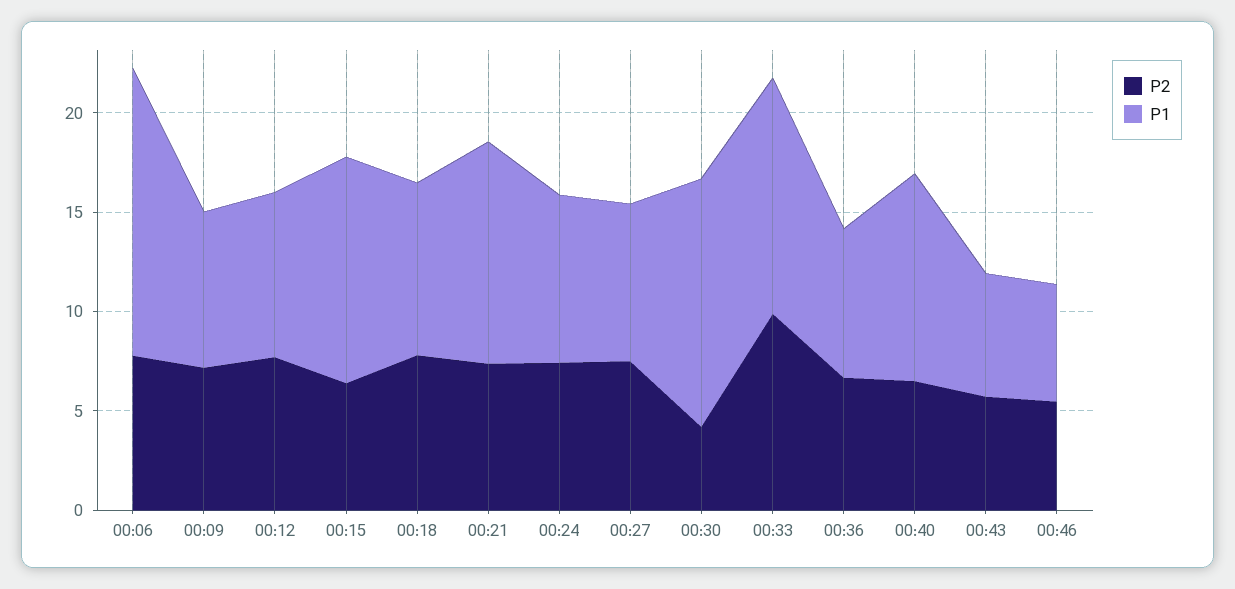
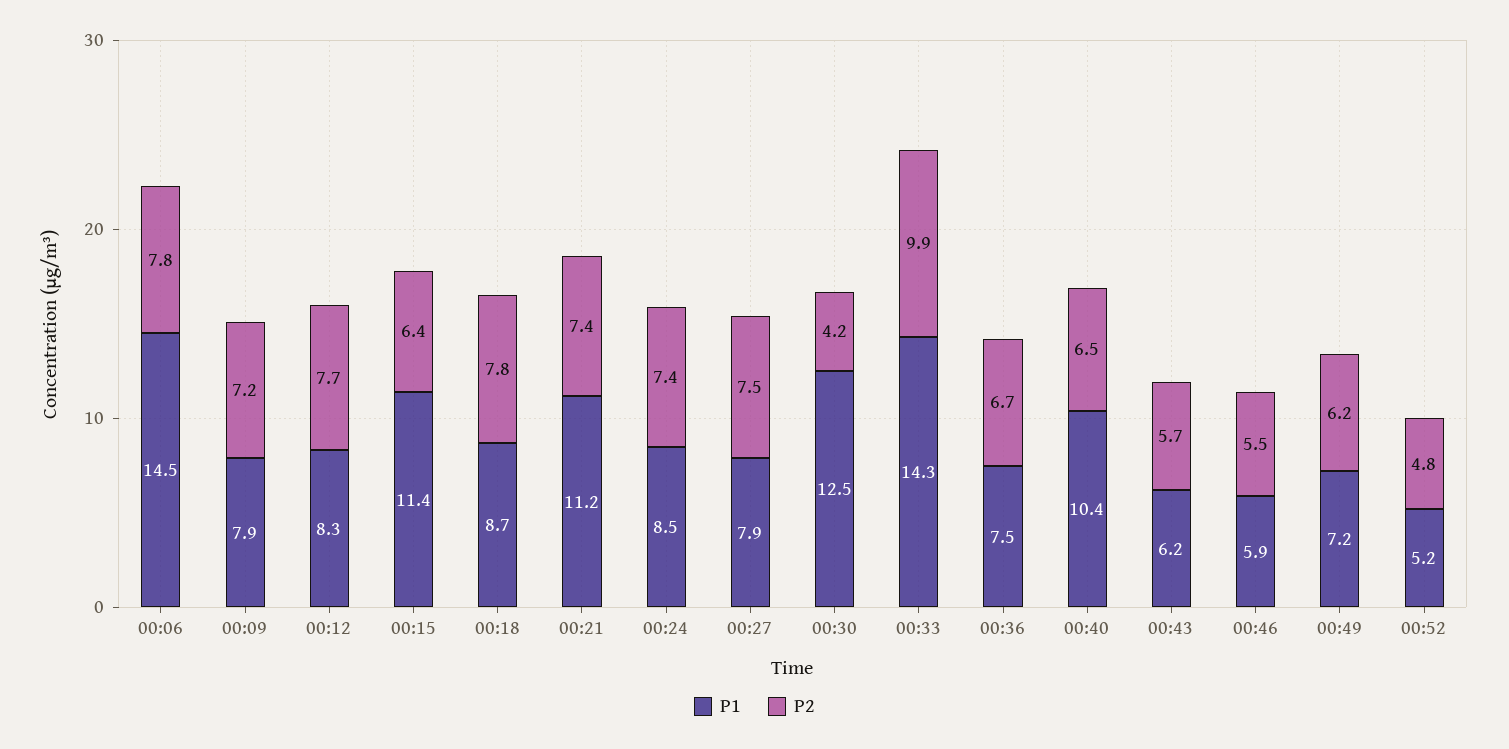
P1, 00:33: 12 -> 14.3
P1, 00:49: none -> 7.2
P2, 00:49: none -> 6.2
P1, 00:52: none -> 5.2
P2, 00:52: none -> 4.8

